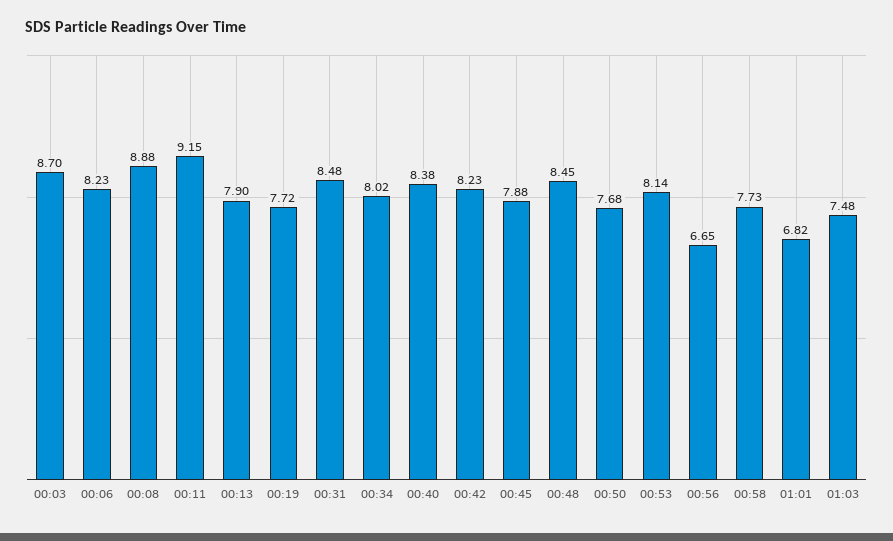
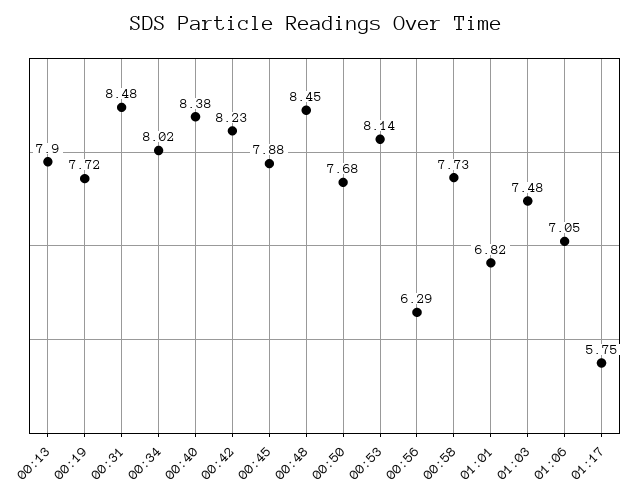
00:03: 8.7 -> none
00:06: 8.23 -> none
00:08: 8.88 -> none
00:11: 9.15 -> none
00:56: 6.65 -> 6.29
01:06: none -> 7.05
01:17: none -> 5.75

